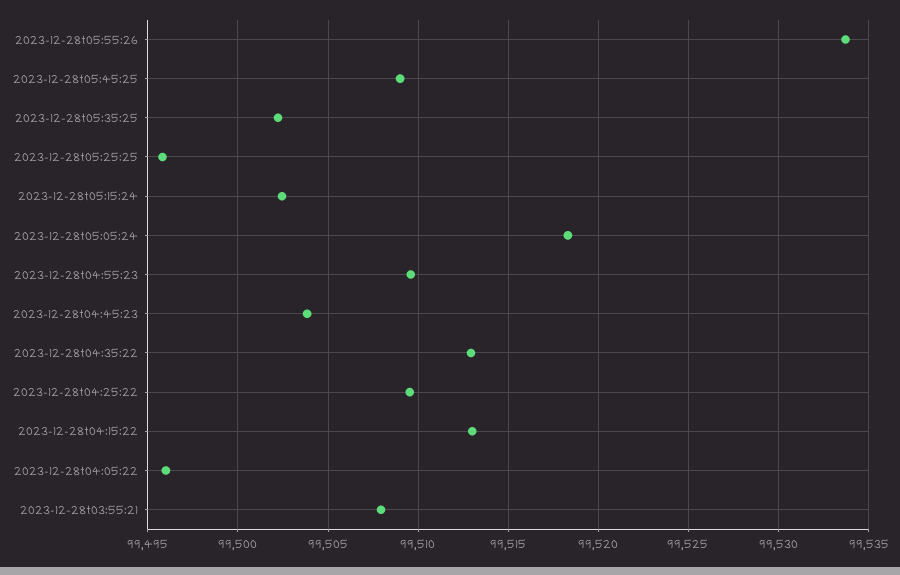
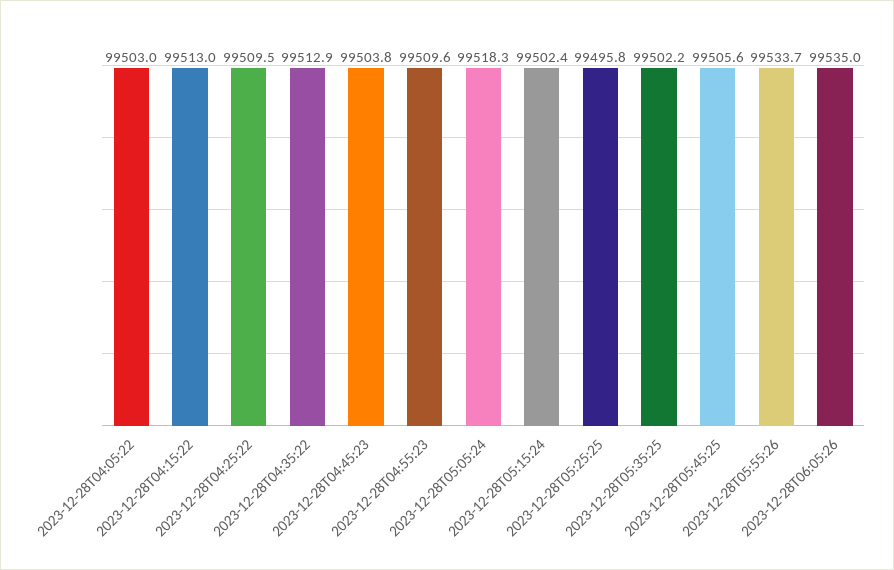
2023-12-28t05:45:25: 99509 -> 99505.6
2023-12-28t04:05:22: 99496 -> 99503
2023-12-28t03:55:21: 99508 -> none
2023-12-28T06:05:26: none -> 99535

